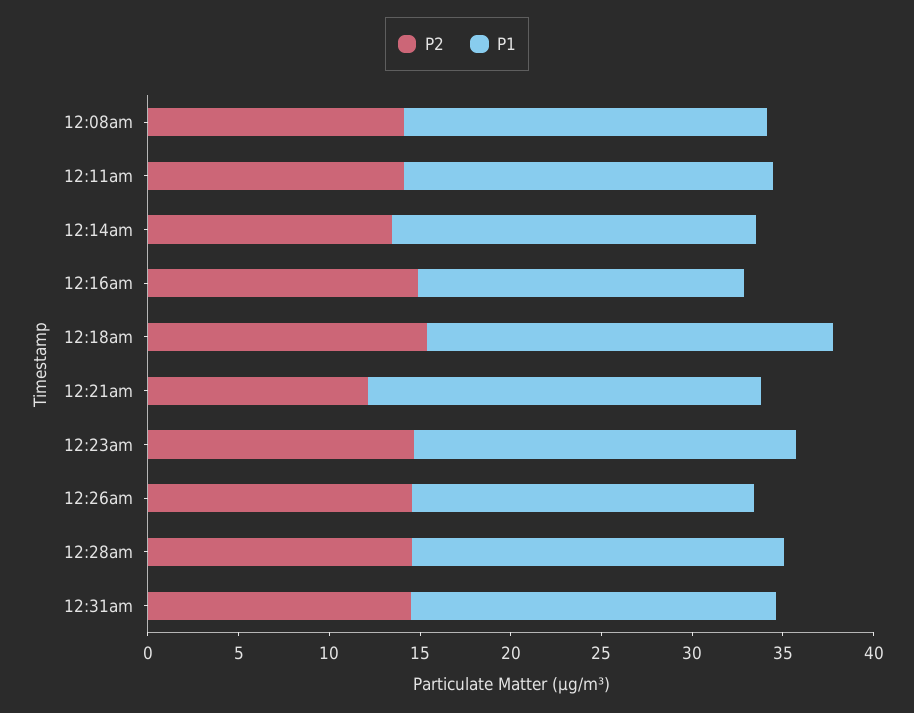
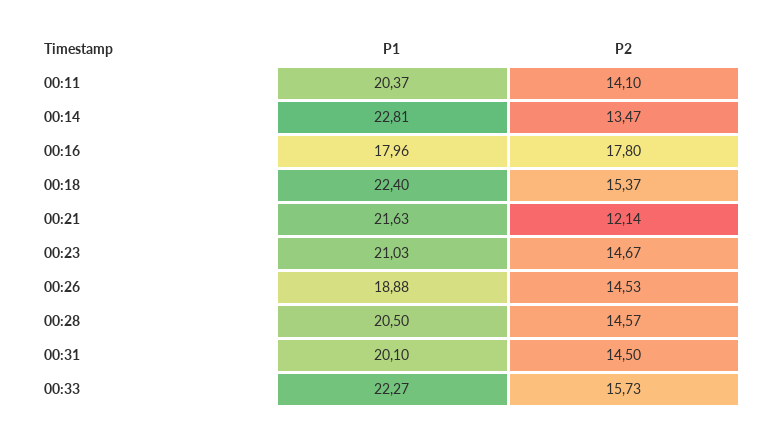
P2, 12:08am: 14 -> none
P1, 12:08am: 20 -> none
P1, 12:14am: 20 -> 22.81
P2, 12:16am: 15 -> 17.8
P1, 00:33: none -> 22.27
P2, 00:33: none -> 15.73

